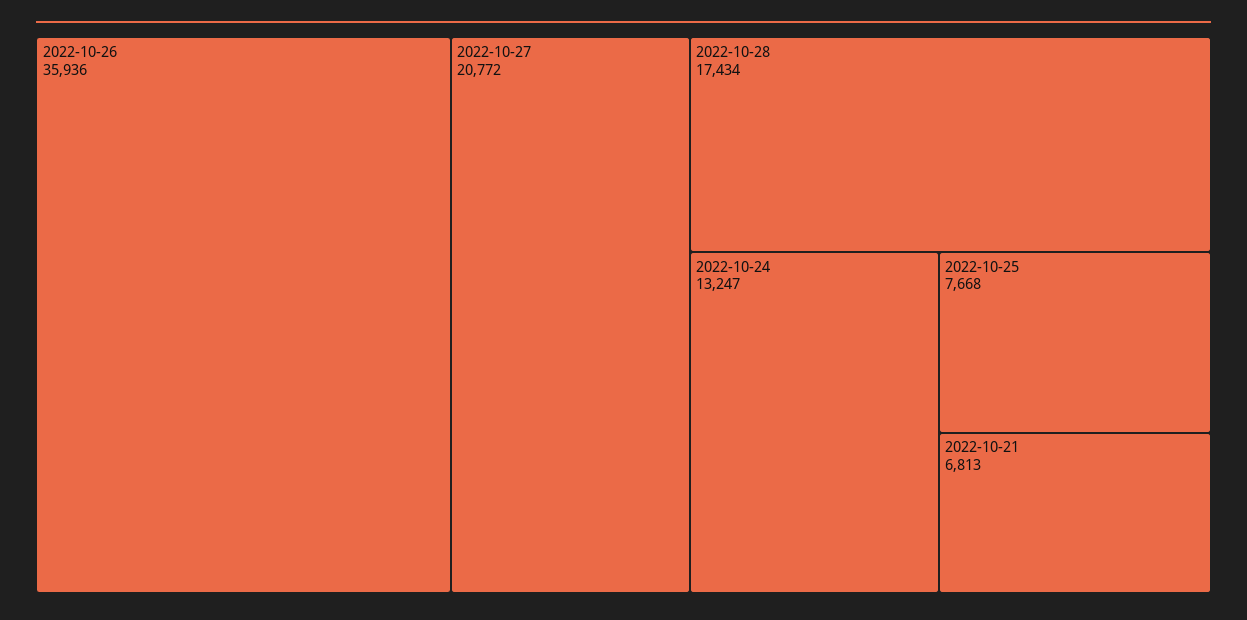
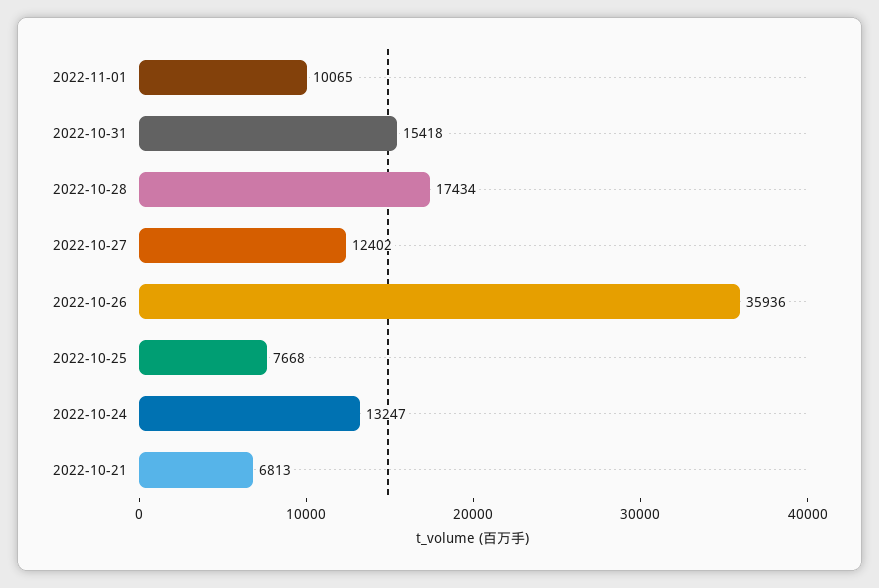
2022-10-27: 20772 -> 12402
2022-11-01: none -> 10065
2022-10-31: none -> 15418

